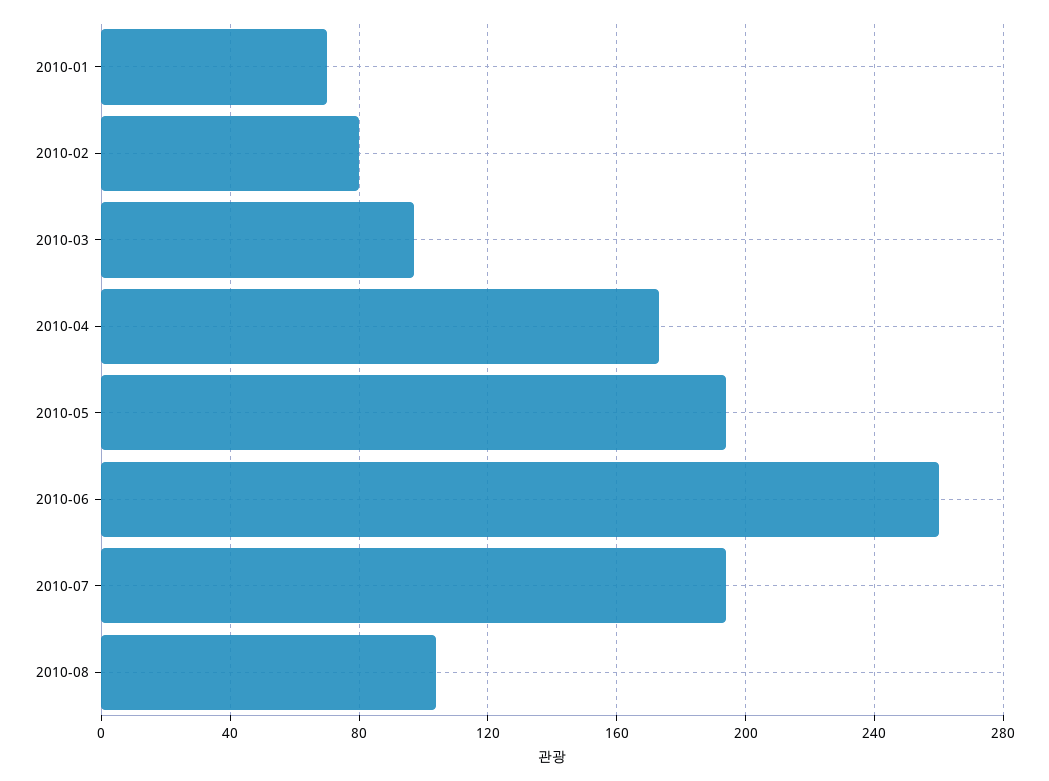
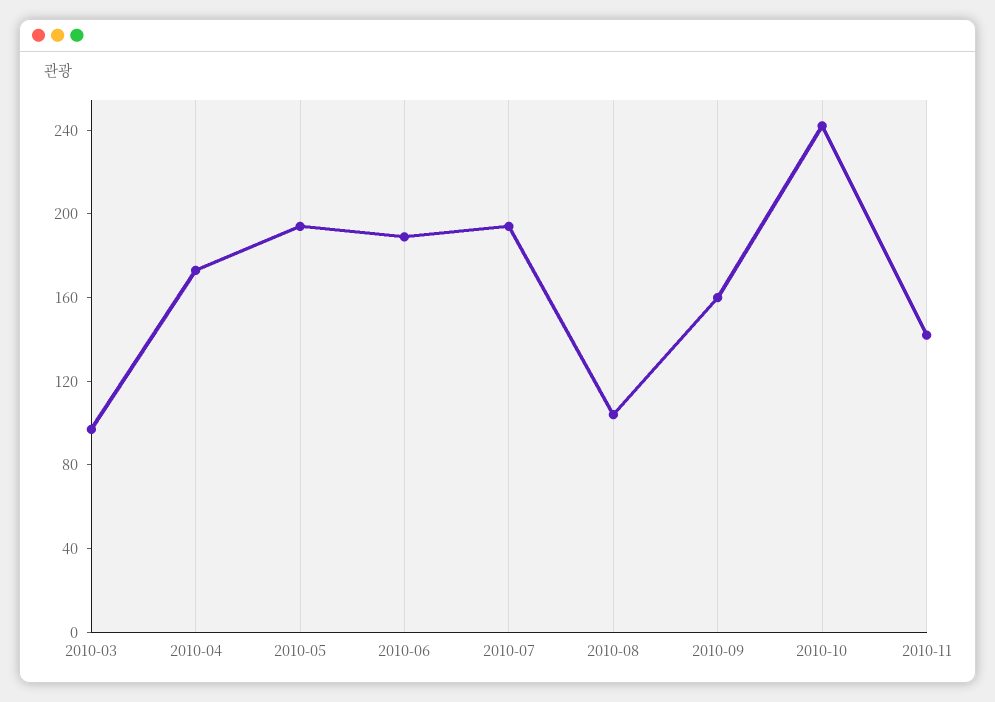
2010-01: 70 -> none
2010-02: 80 -> none
2010-06: 260 -> 190
2010-09: none -> 160
2010-10: none -> 240
2010-11: none -> 140

